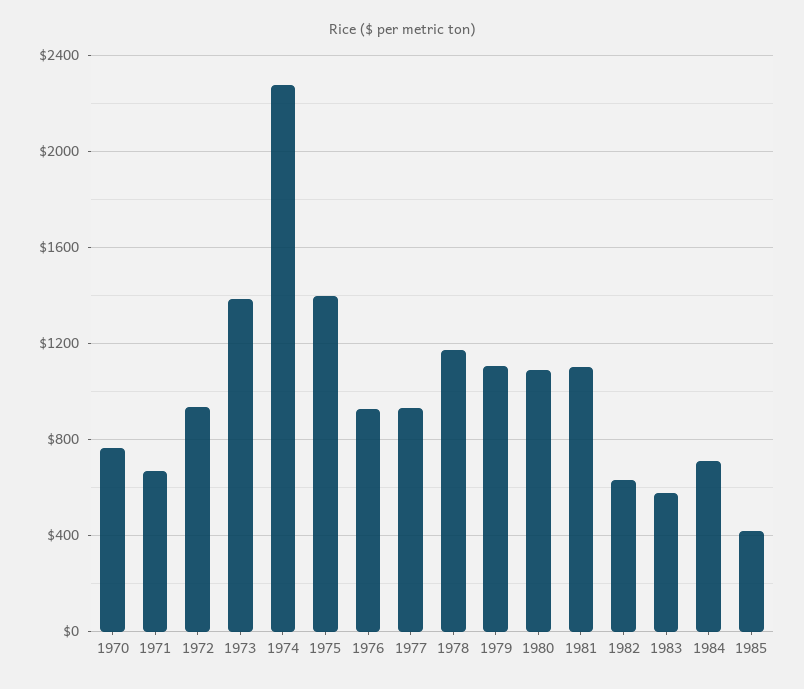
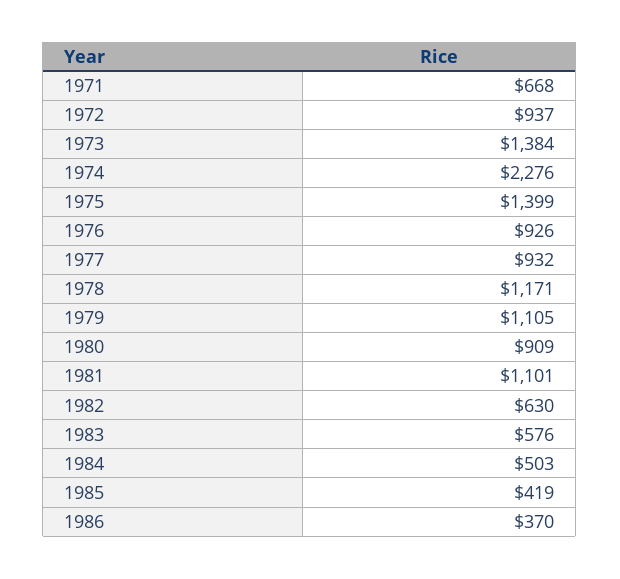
1970: 750 -> none
1980: 1100 -> 909
1984: 700 -> 503
1986: none -> 370

